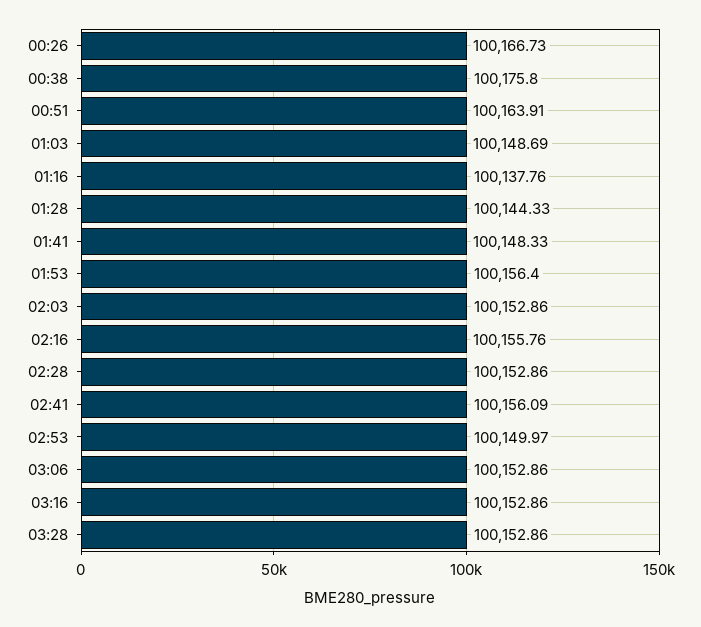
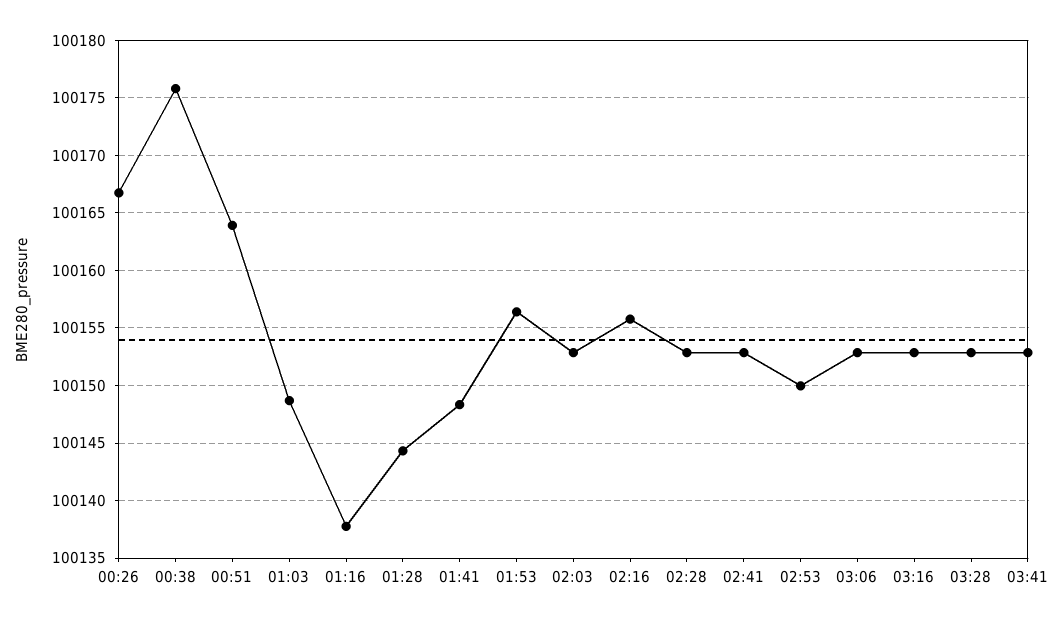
02:41: 100156.09 -> 100153
03:41: none -> 100153

